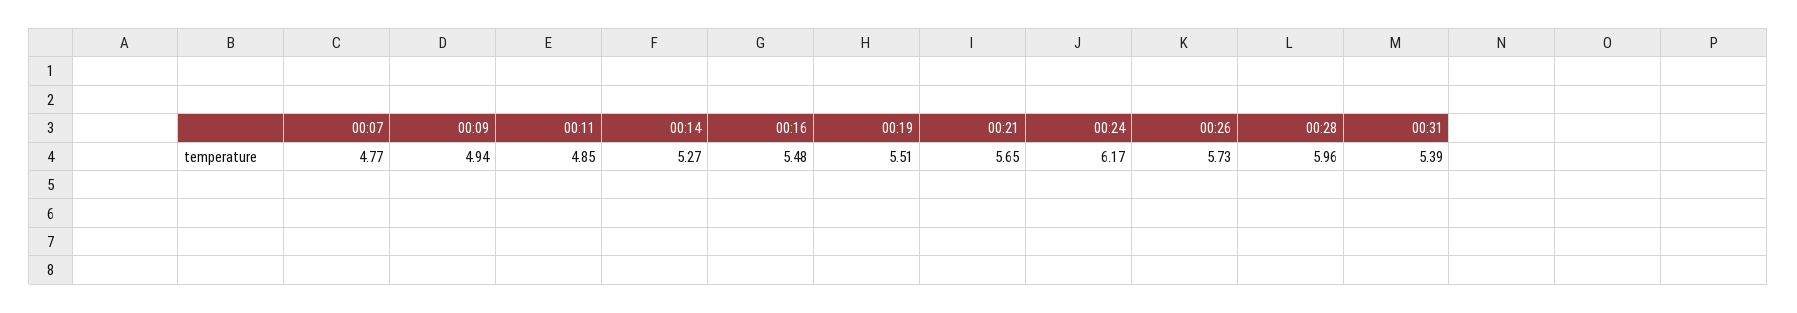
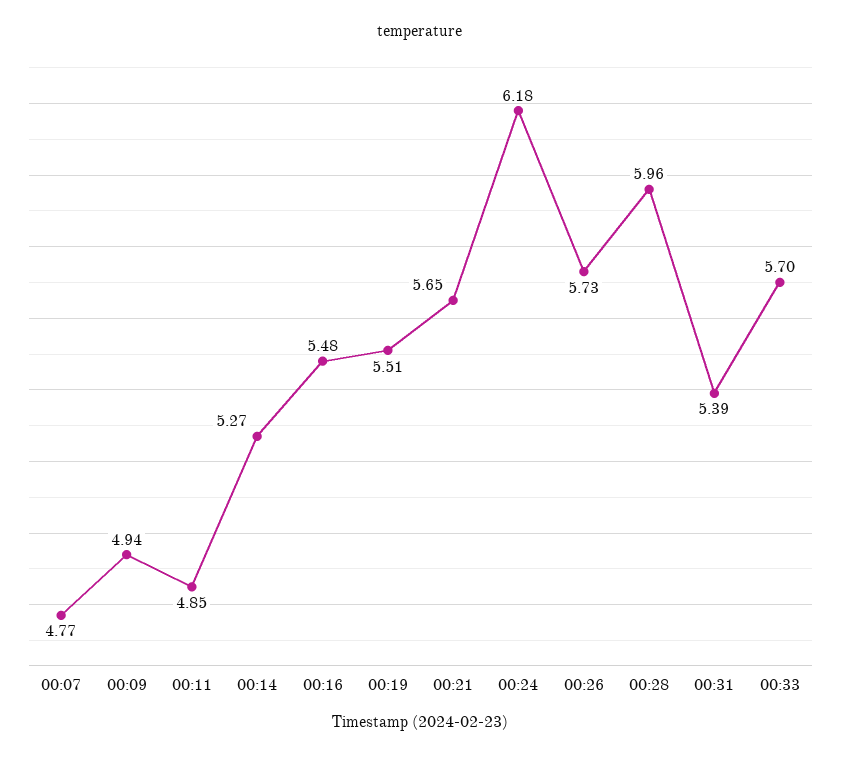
00:24: 6.17 -> 6.18
00:33: none -> 5.7

